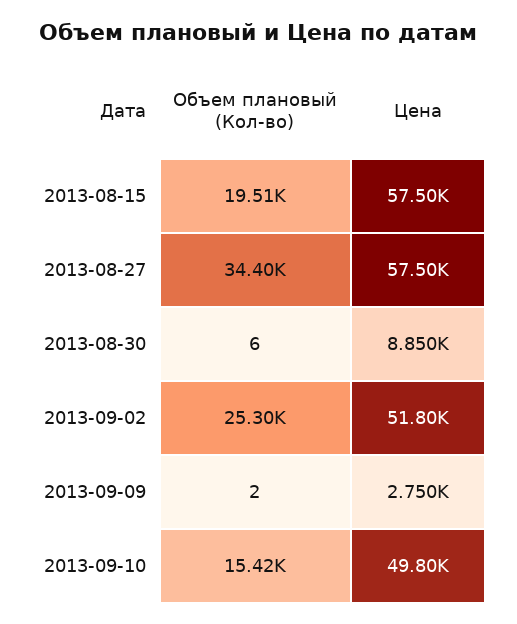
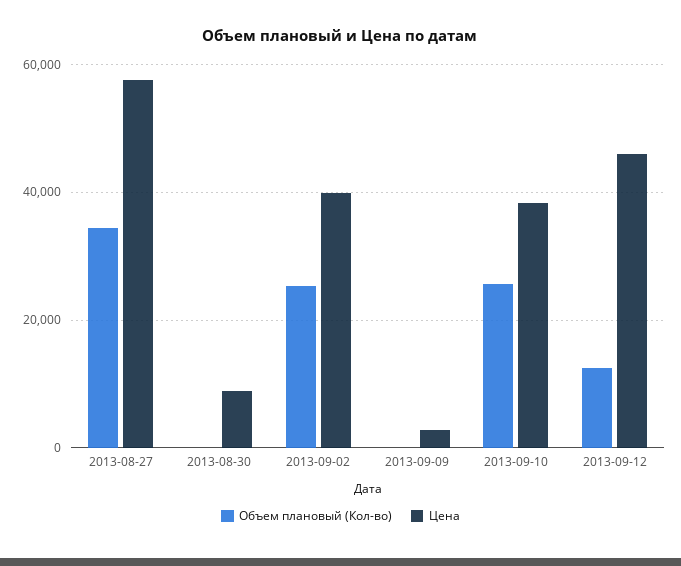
Объем плановый (Кол-во), 2013-08-15: 19510 -> none
Цена, 2013-08-15: 57500 -> none
Цена, 2013-09-02: 51800 -> 40000
Объем плановый (Кол-во), 2013-09-10: 15420 -> 26000
Цена, 2013-09-10: 49800 -> 38000
Объем плановый (Кол-во), 2013-09-12: none -> 12000
Цена, 2013-09-12: none -> 46000

